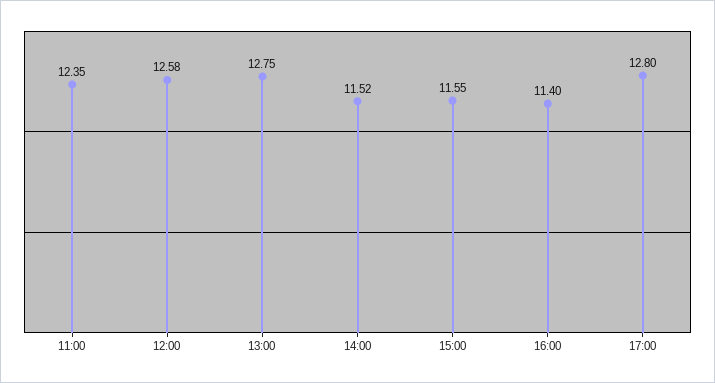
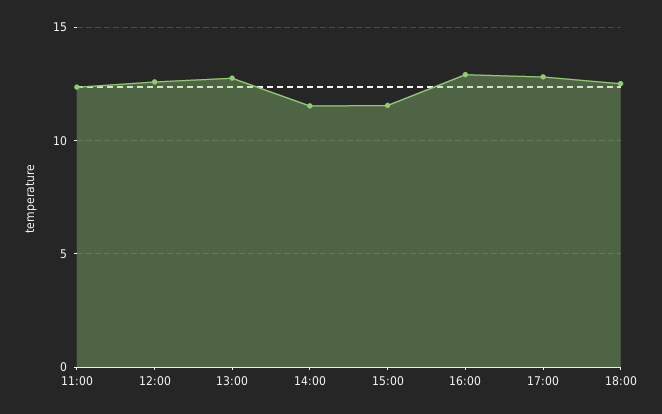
16:00: 11.4 -> 13
18:00: none -> 12.5

